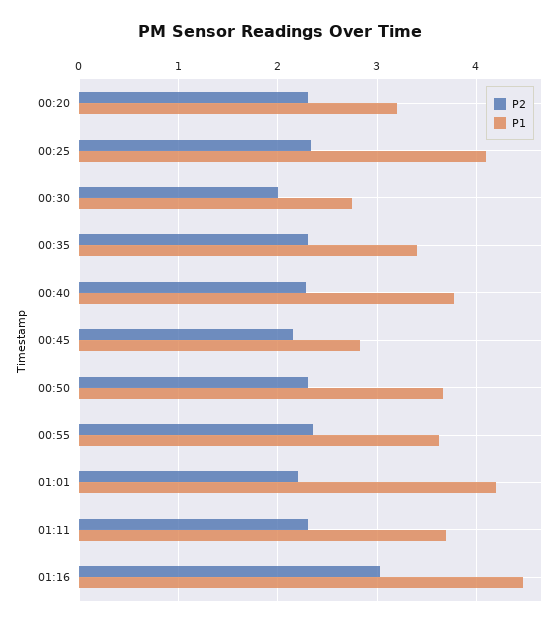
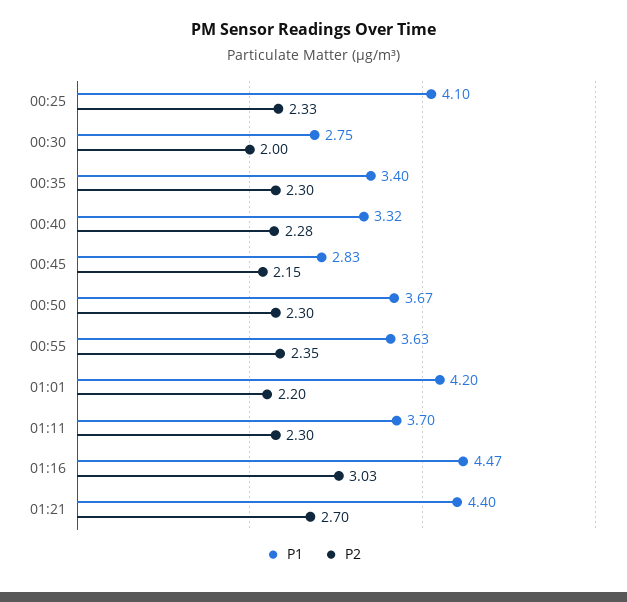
P2, 00:20: 2.3 -> none
P1, 00:20: 3.2 -> none
P1, 00:40: 3.8 -> 3.32
P1, 01:21: none -> 4.4
P2, 01:21: none -> 2.7

